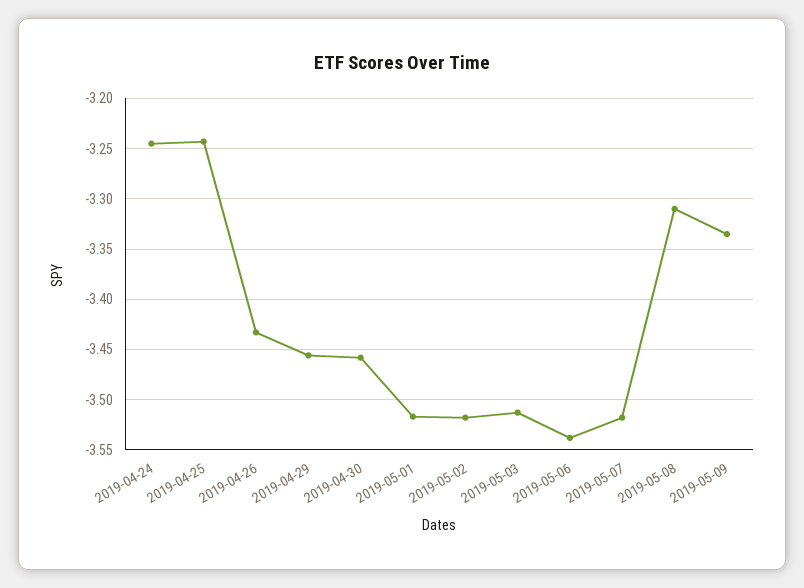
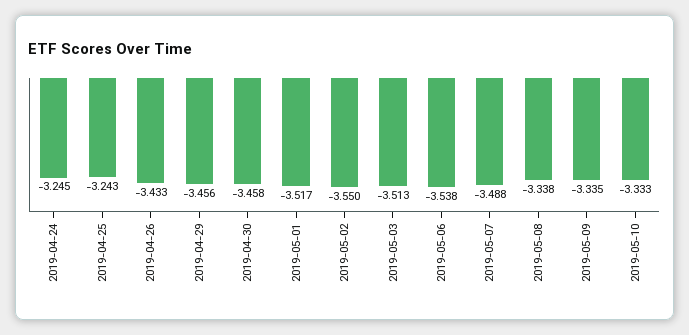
2019-05-02: -3.52 -> -3.55
2019-05-07: -3.52 -> -3.488
2019-05-08: -3.31 -> -3.338
2019-05-10: none -> -3.333

